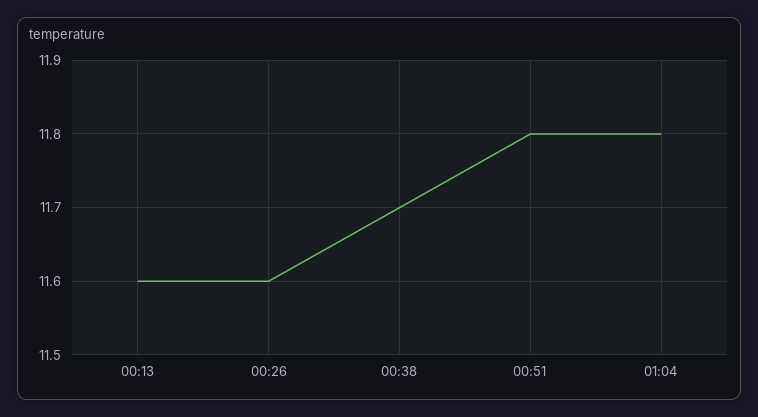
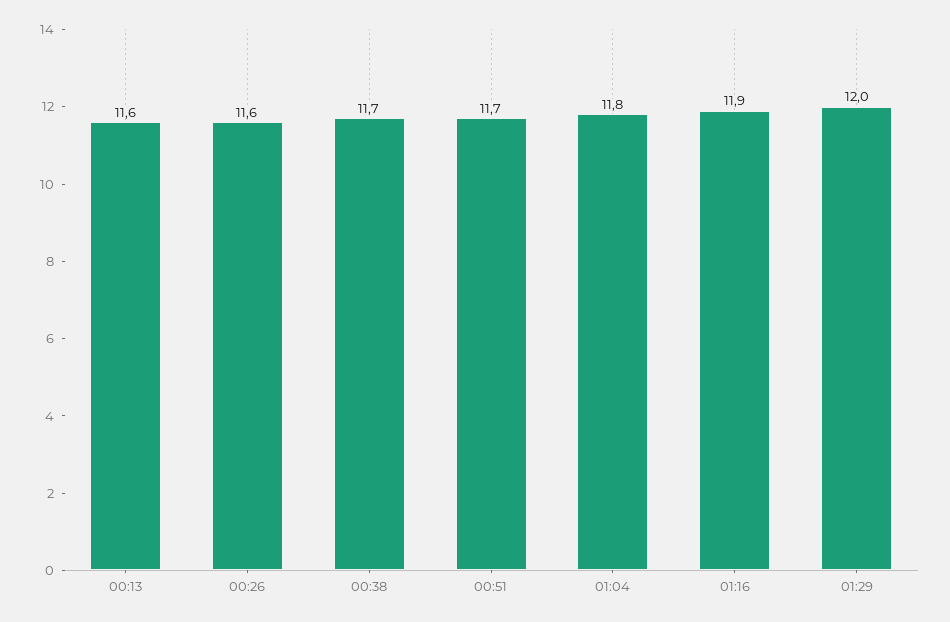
00:51: 11.8 -> 11.7
01:16: none -> 11.9
01:29: none -> 12

